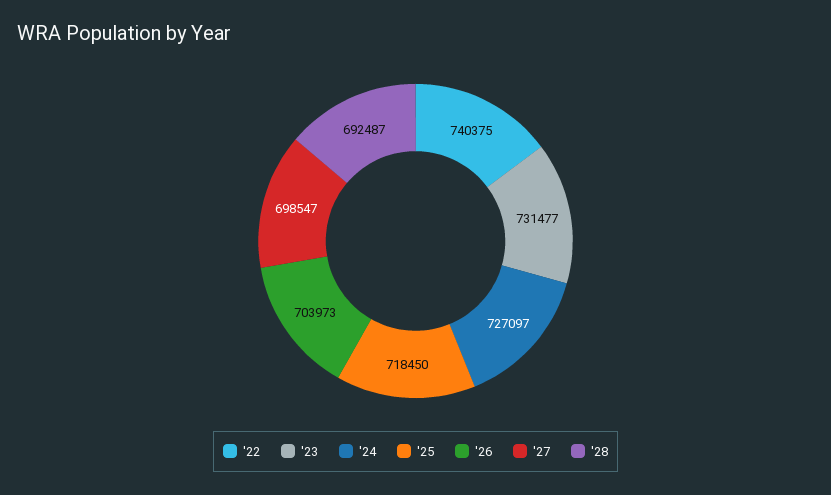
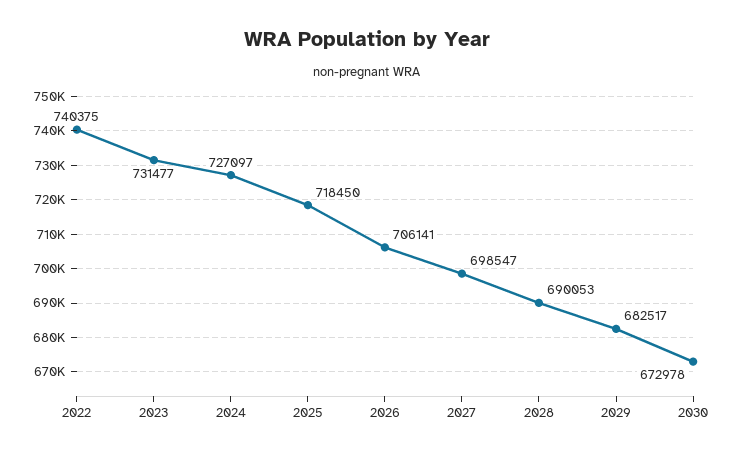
'26: 703973 -> 706141
'28: 692487 -> 690053
2029: none -> 682517
2030: none -> 672978

